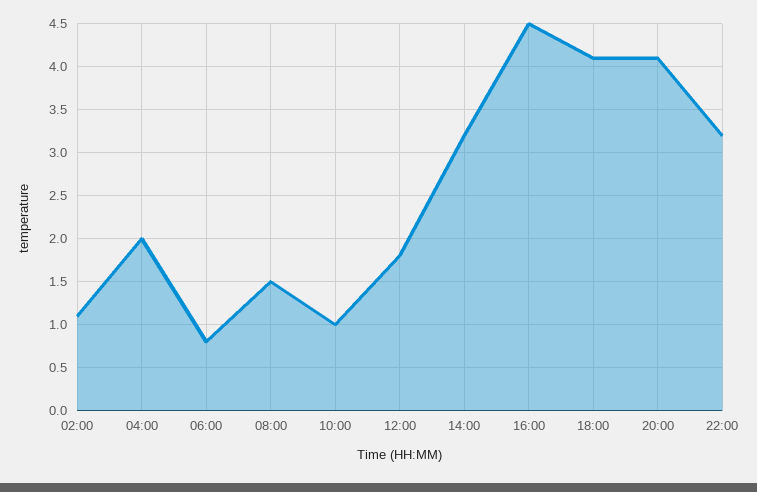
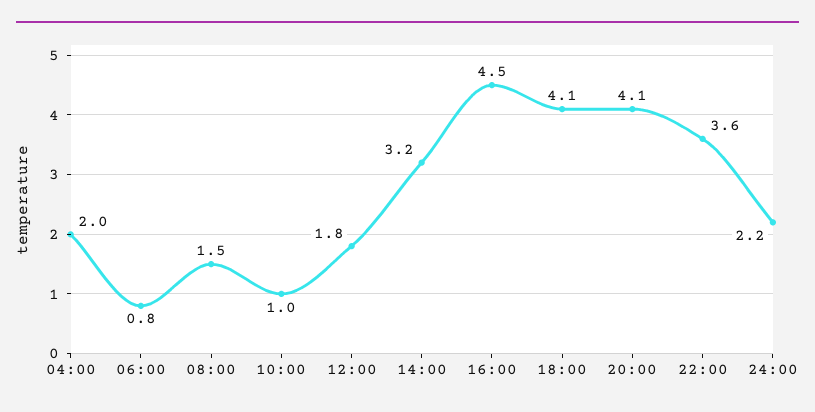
02:00: 1.1 -> none
22:00: 3.2 -> 3.6
24:00: none -> 2.2

